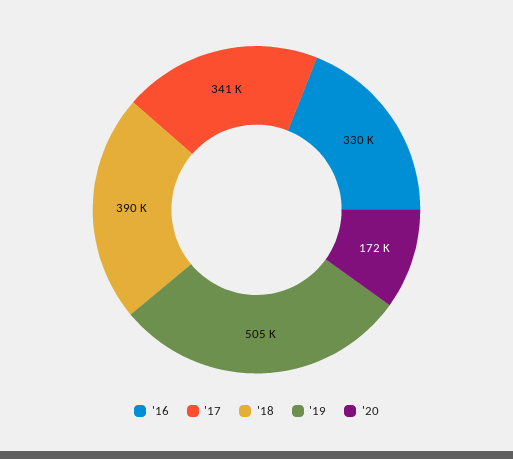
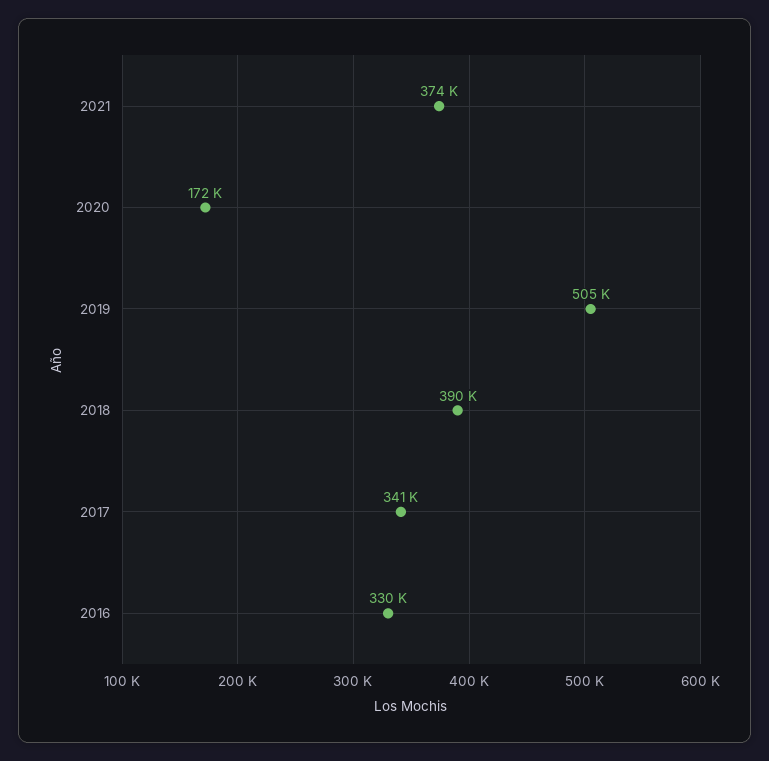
2021: none -> 374000

